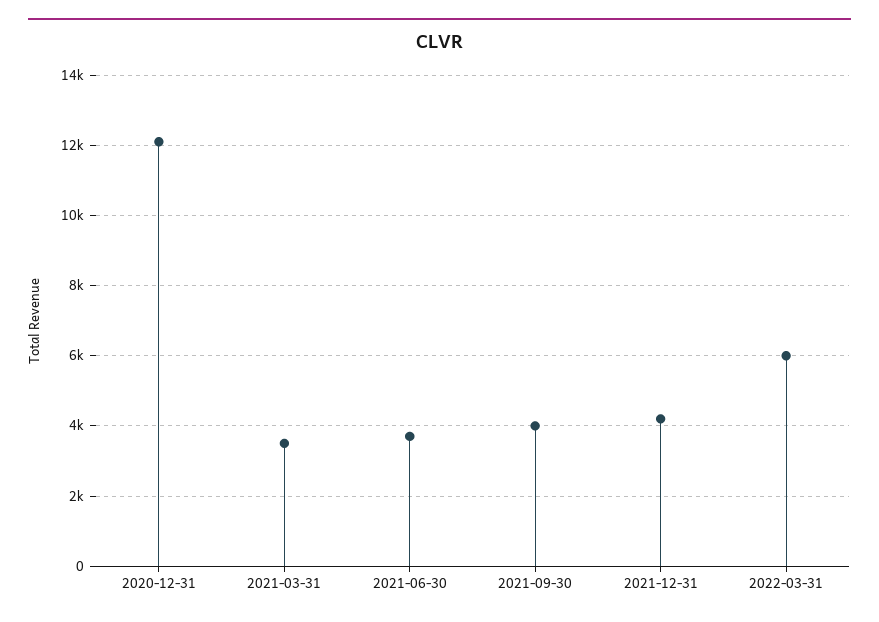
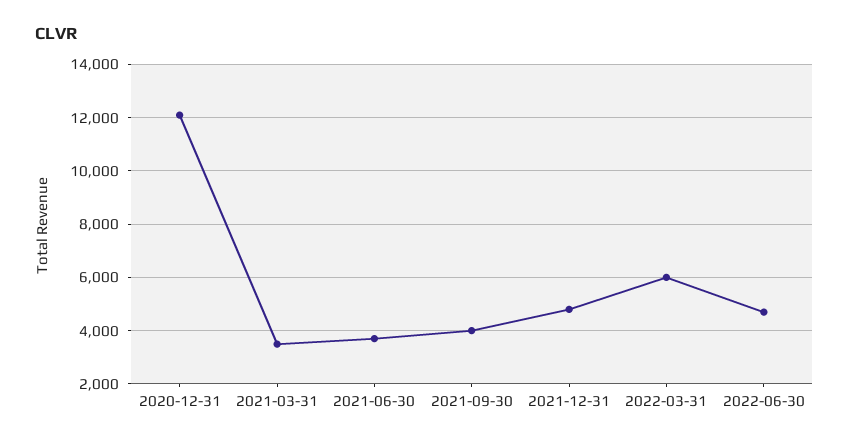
2021-12-31: 4200 -> 4750
2022-06-30: none -> 4750

